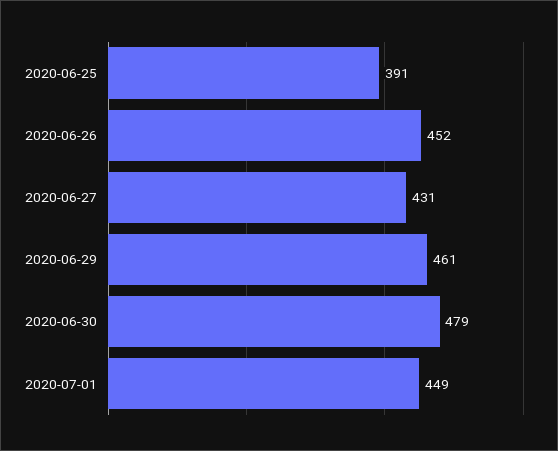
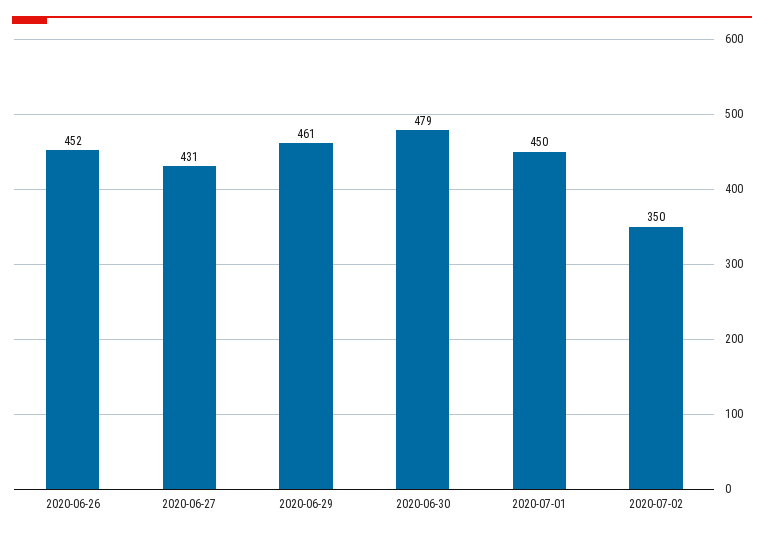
2020-06-25: 391 -> none
2020-07-01: 449 -> 450
2020-07-02: none -> 350

